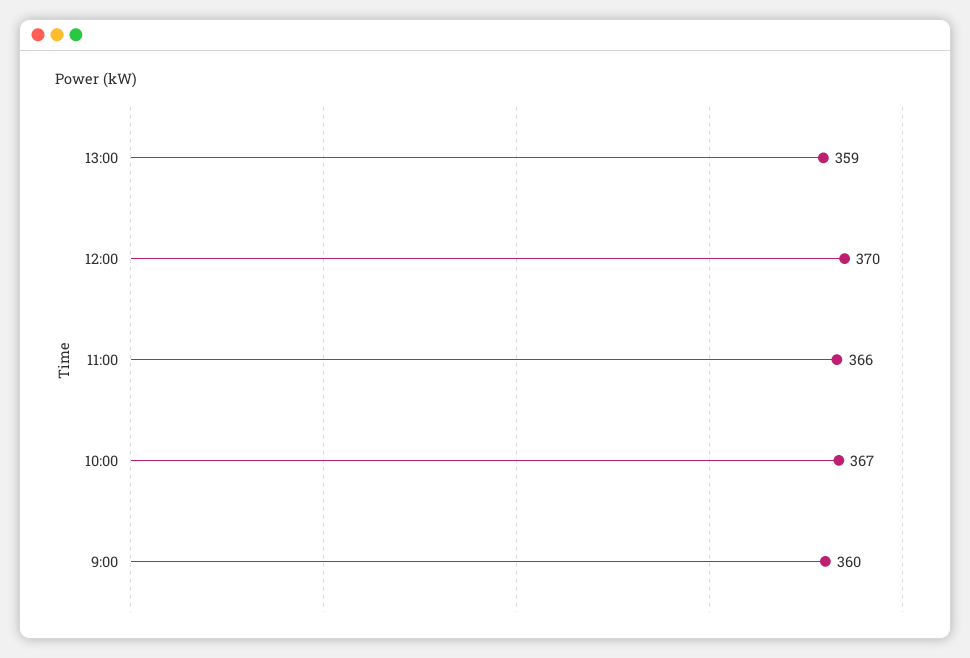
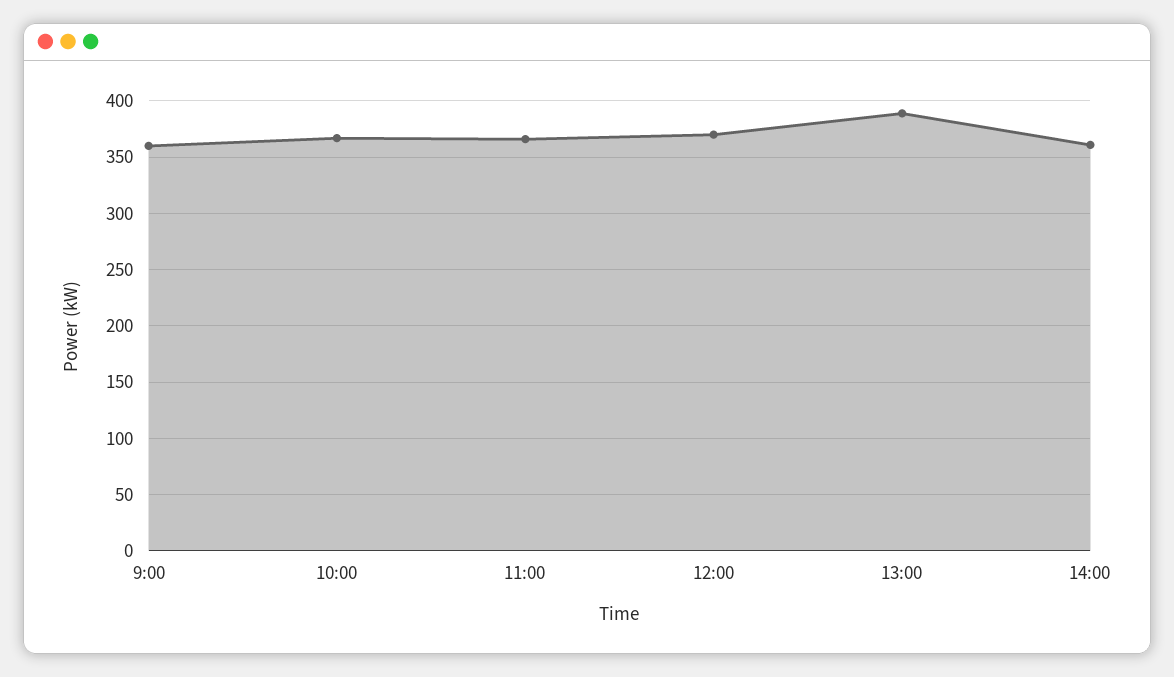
13:00: 359 -> 390
14:00: none -> 360

